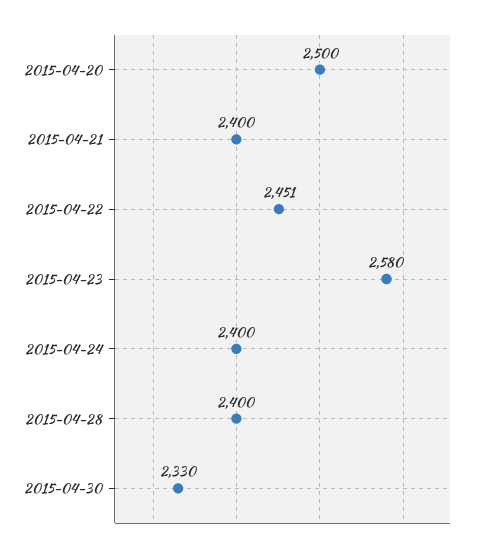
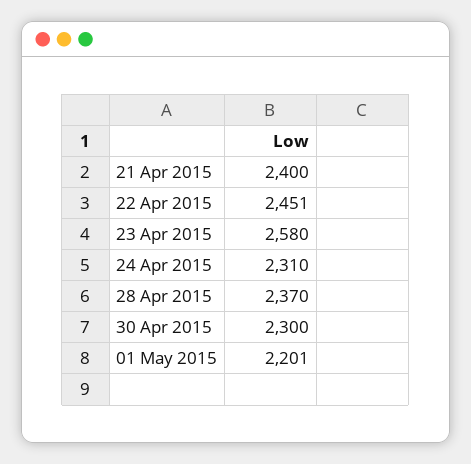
2015-04-20: 2500 -> none
2015-04-24: 2400 -> 2310
2015-04-28: 2400 -> 2370
2015-04-30: 2330 -> 2300
01 May 2015: none -> 2201

